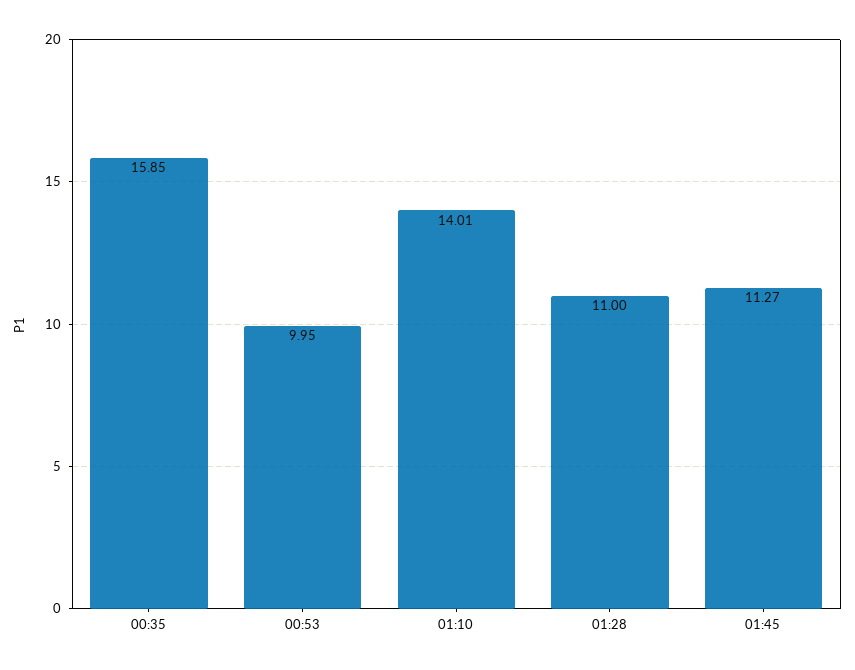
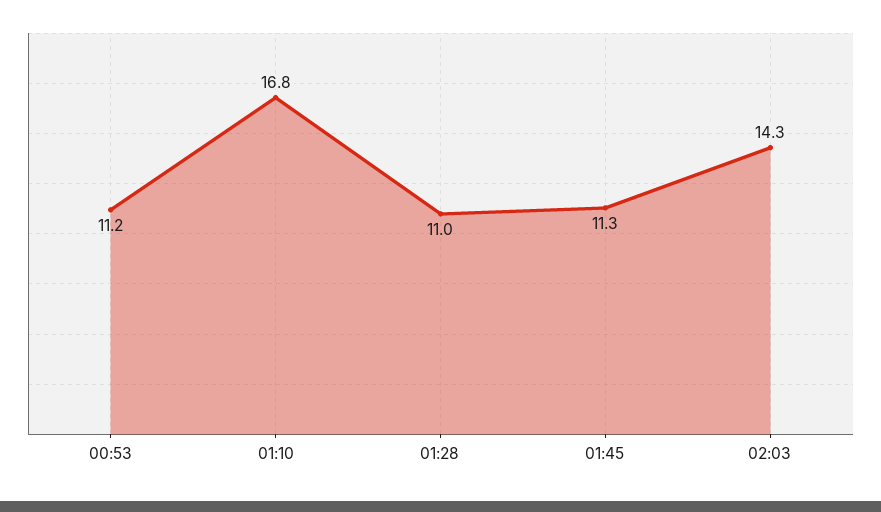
00:35: 15.85 -> none
00:53: 9.95 -> 11.2
01:10: 14.01 -> 16.8
02:03: none -> 14.3

